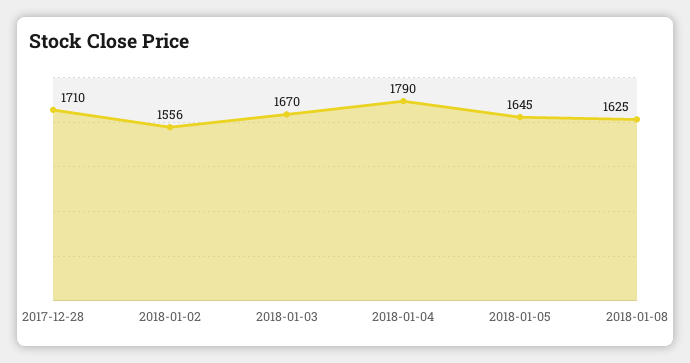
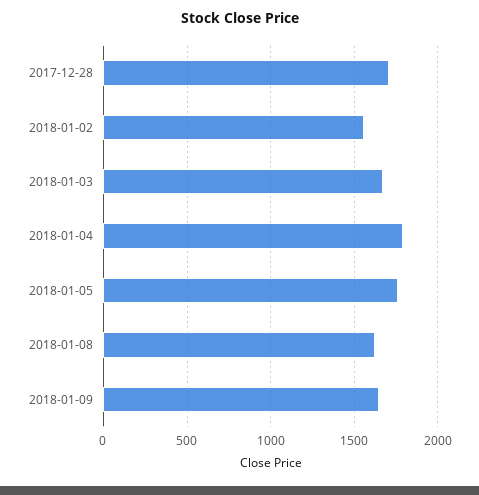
2018-01-05: 1645 -> 1750
2018-01-09: none -> 1650

